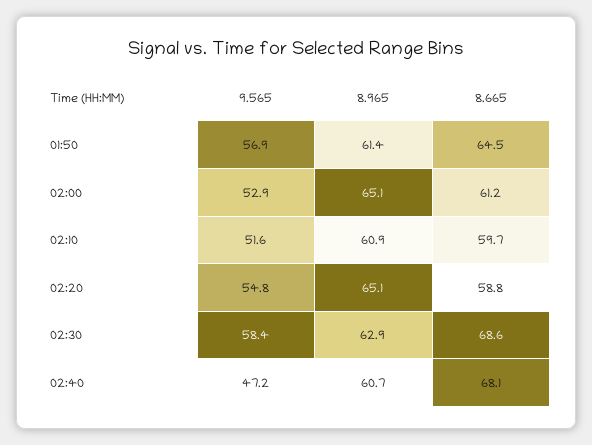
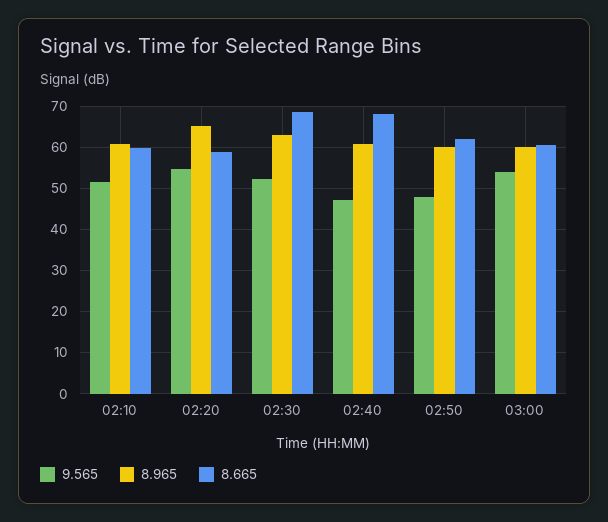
9.565, 01:50: 56.9 -> none
8.965, 01:50: 61.4 -> none
8.665, 01:50: 64.5 -> none
9.565, 02:00: 52.9 -> none
8.965, 02:00: 65.1 -> none
8.665, 02:00: 61.2 -> none
9.565, 02:30: 58.4 -> 52
9.565, 02:50: none -> 48
8.965, 02:50: none -> 60
8.665, 02:50: none -> 62
9.565, 03:00: none -> 54
8.965, 03:00: none -> 60
8.665, 03:00: none -> 60

